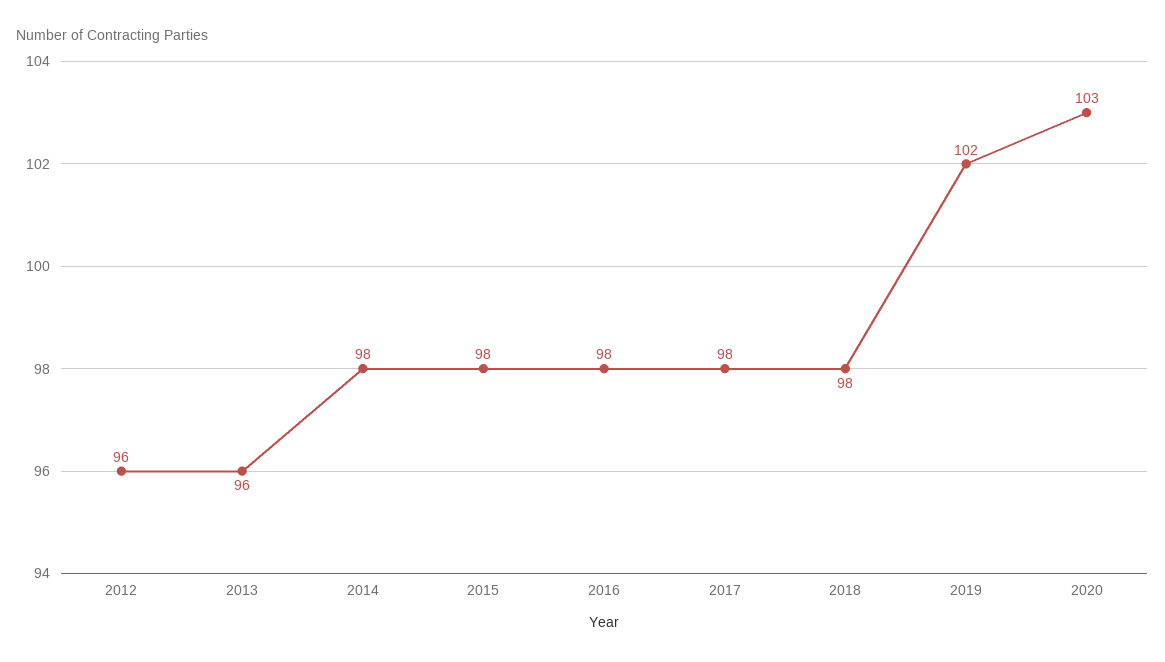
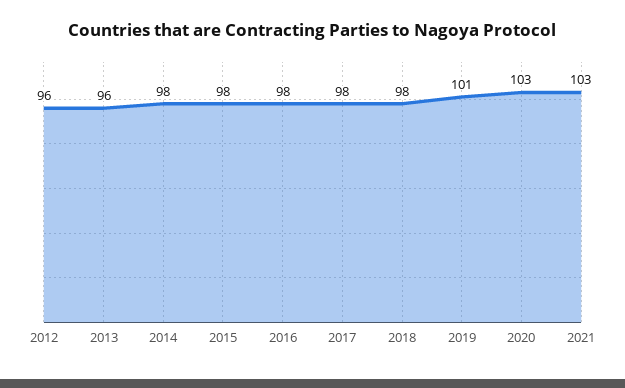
2019: 102 -> 101
2021: none -> 103

